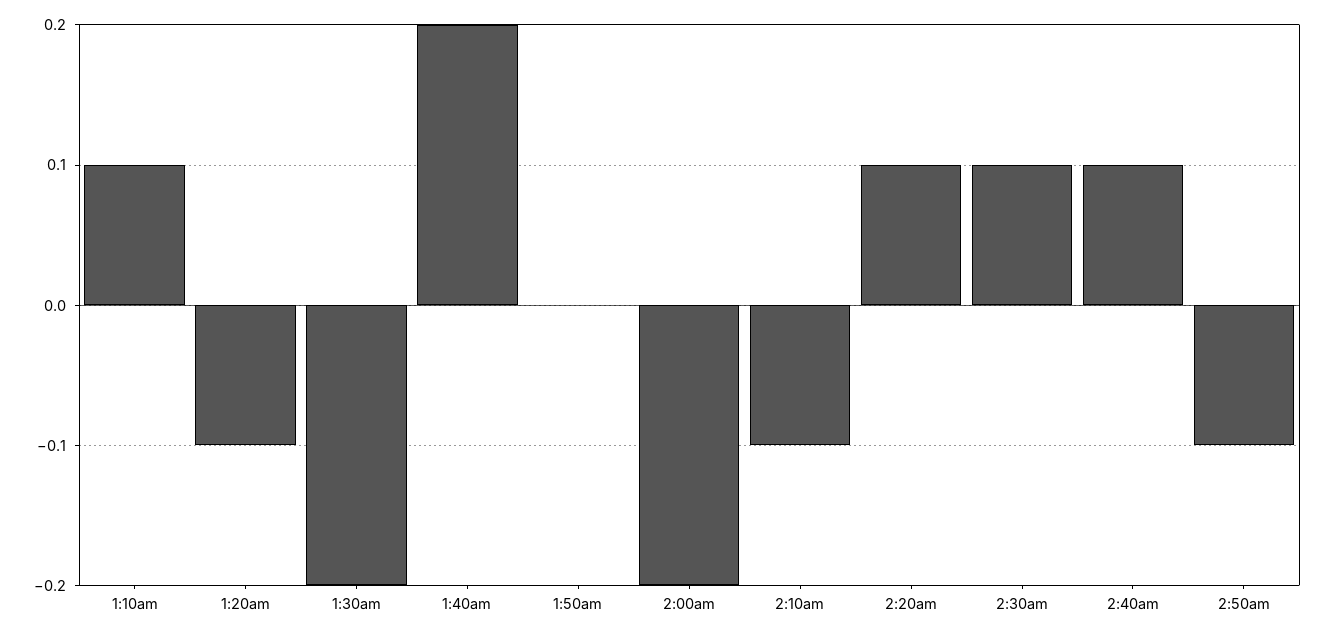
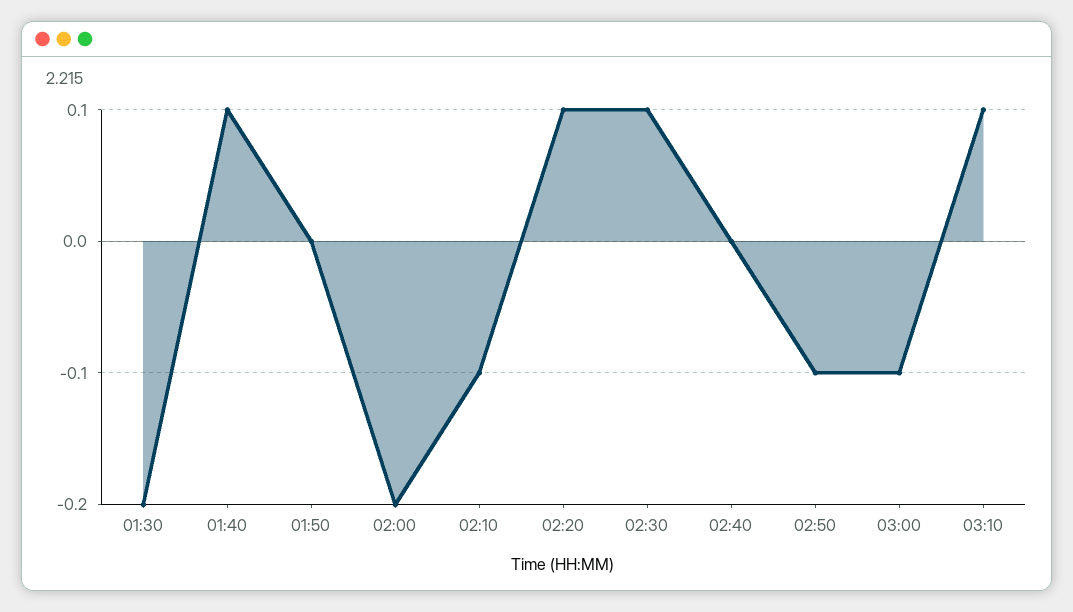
1:10am: 0.1 -> none
1:20am: -0.1 -> none
1:40am: 0.2 -> 0.1
2:40am: 0.1 -> 0
03:00: none -> -0.1
03:10: none -> 0.1

